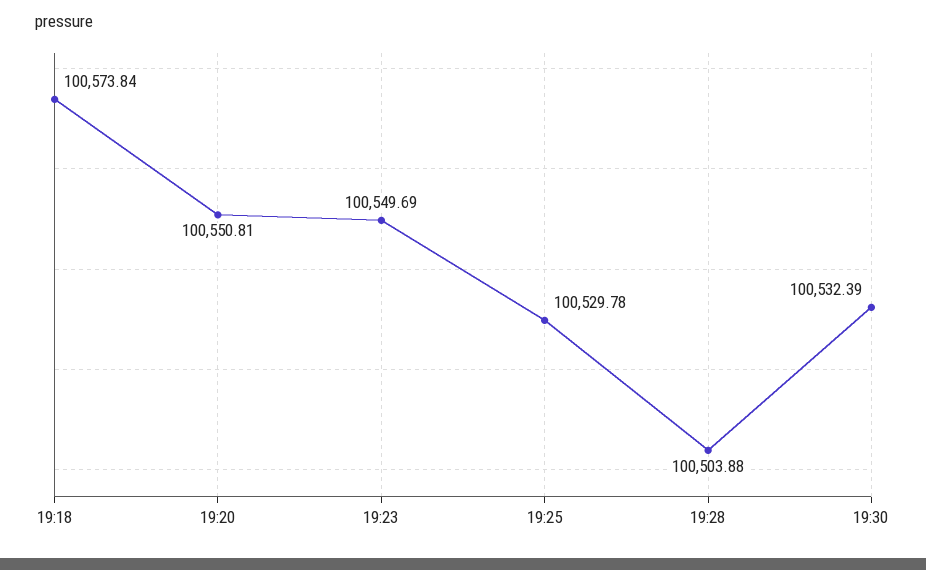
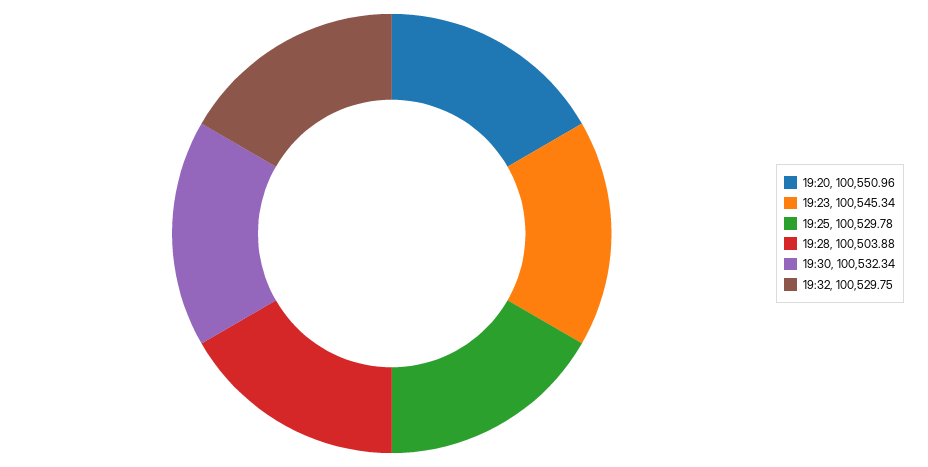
19:18: 100573.84 -> none
19:20: 100550.81 -> 100550.96
19:23: 100549.69 -> 100545.34
19:30: 100532.39 -> 100532.34
19:32: none -> 100529.75

